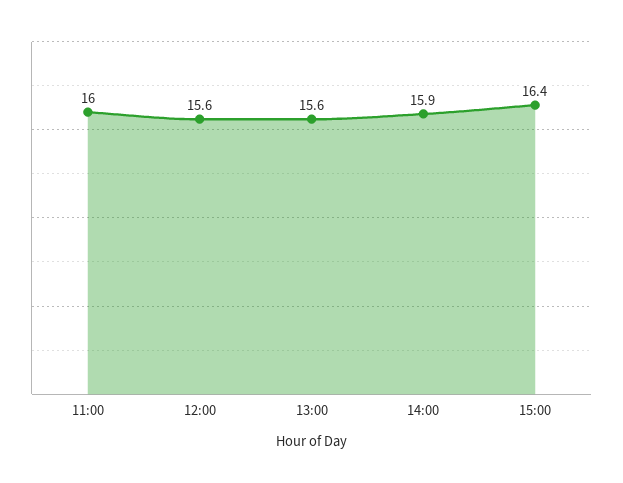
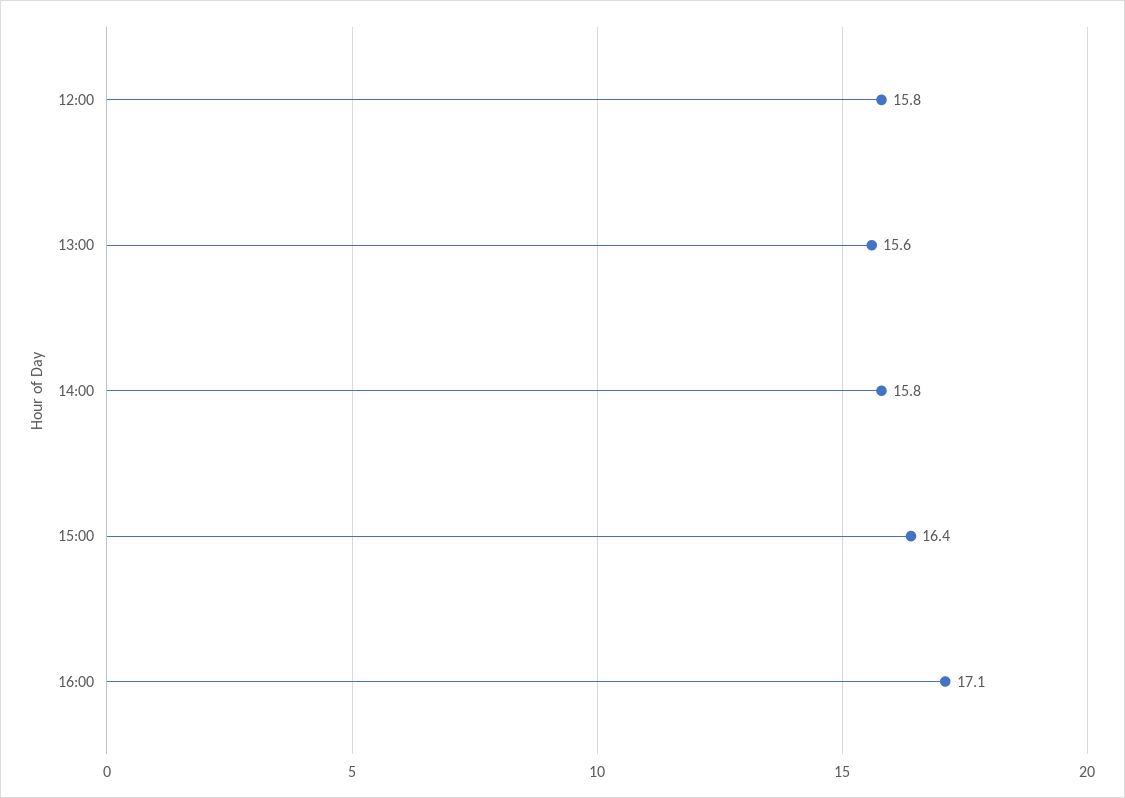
11:00: 16 -> none
12:00: 15.6 -> 15.8
14:00: 15.9 -> 15.8
16:00: none -> 17.1

